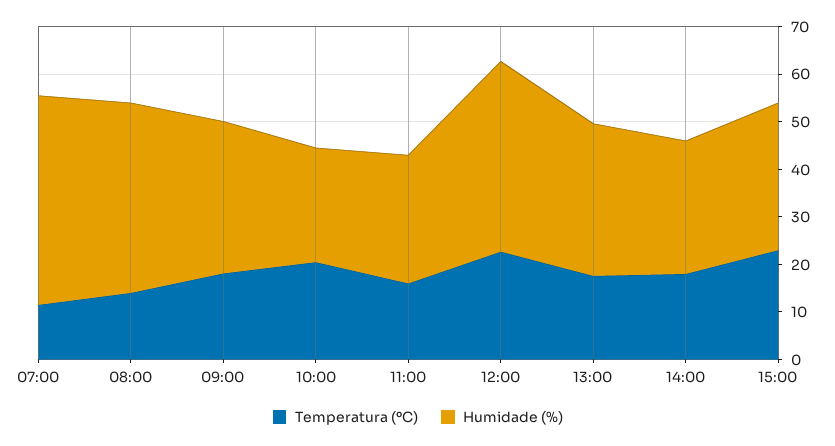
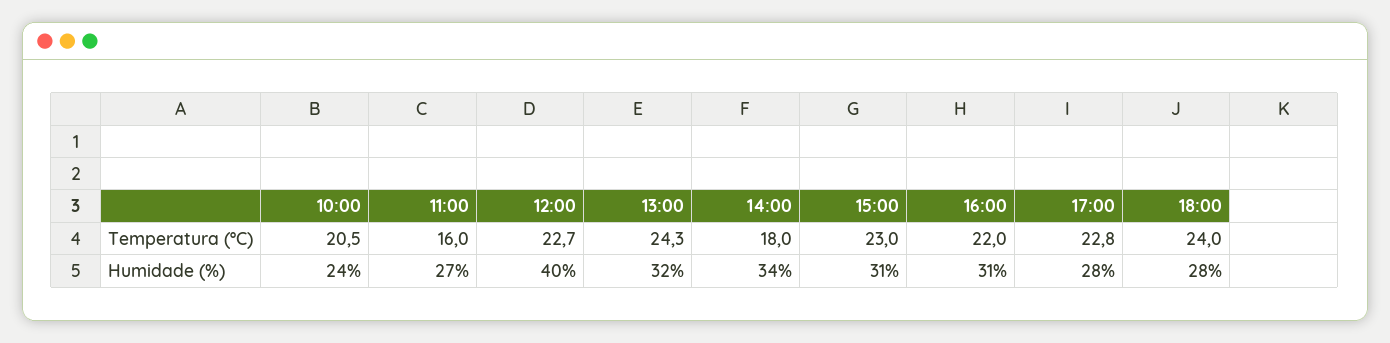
Temperatura (ºC), 07:00: 12 -> none
Humidade (%), 07:00: 44 -> none
Temperatura (ºC), 08:00: 14 -> none
Humidade (%), 08:00: 40 -> none
Temperatura (ºC), 09:00: 18 -> none
Humidade (%), 09:00: 32 -> none
Temperatura (ºC), 13:00: 18 -> 24.3
Humidade (%), 14:00: 28 -> 34
Temperatura (ºC), 16:00: none -> 22
Temperatura (ºC), 17:00: none -> 22.8
Temperatura (ºC), 18:00: none -> 24
Humidade (%), 16:00: none -> 31
Humidade (%), 17:00: none -> 28
Humidade (%), 18:00: none -> 28

